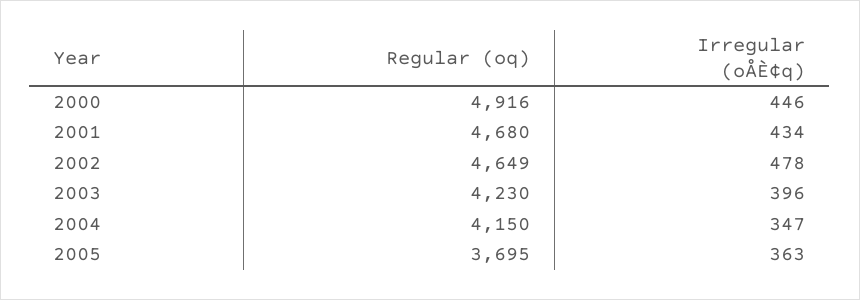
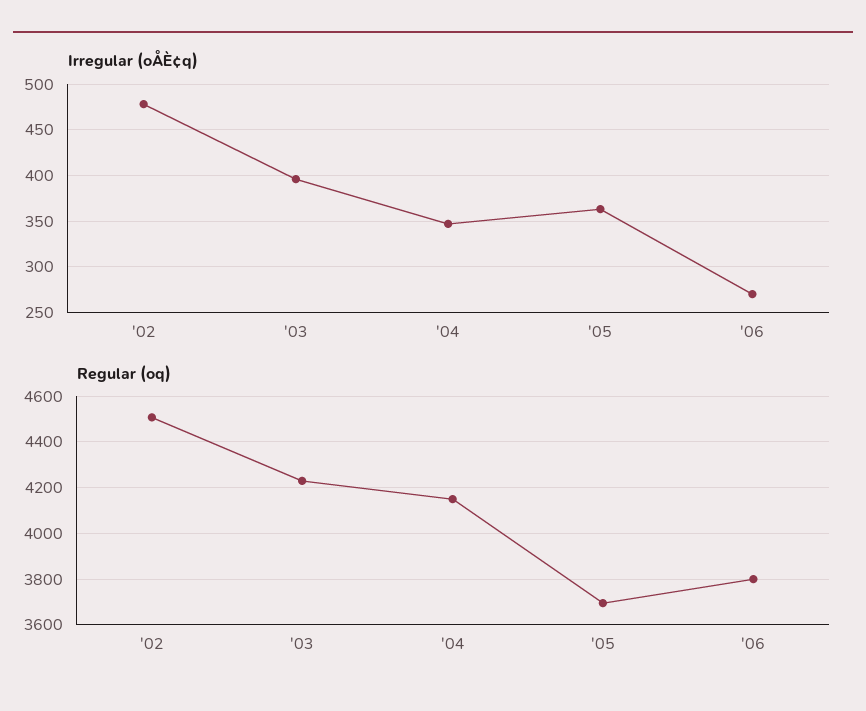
Regular (oq), 2000: 4916 -> none
Irregular (oÅÈ¢q), 2000: 446 -> none
Regular (oq), 2001: 4680 -> none
Irregular (oÅÈ¢q), 2001: 434 -> none
Regular (oq), 2002: 4649 -> 4500
Irregular (oÅÈ¢q), '06: none -> 270
Regular (oq), '06: none -> 3800

